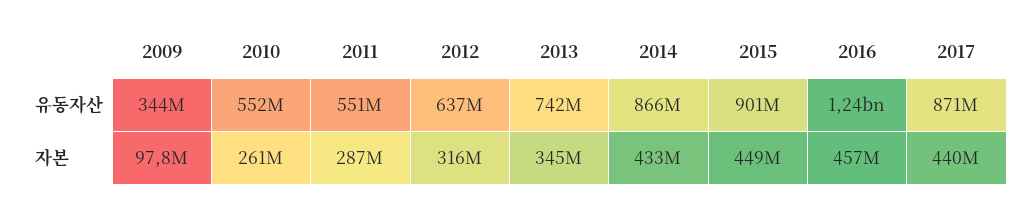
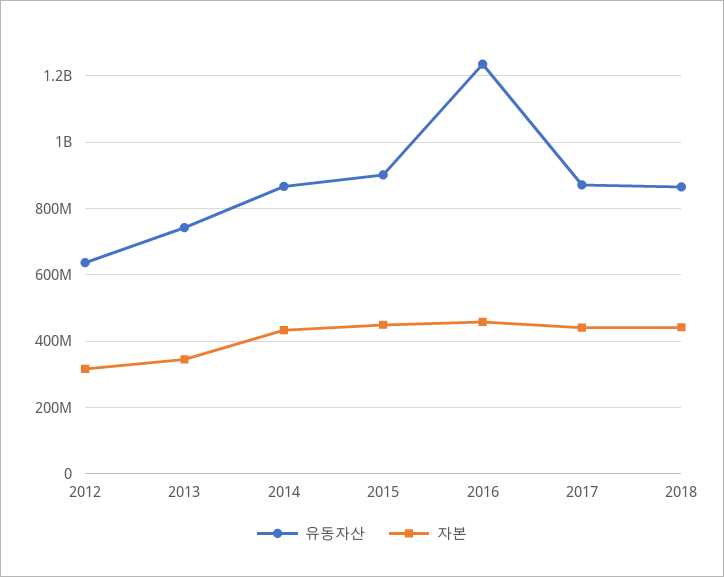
유동자산, 2009: 344000000 -> none
유동자산, 2010: 552000000 -> none
유동자산, 2011: 551000000 -> none
자본, 2009: 97800000 -> none
자본, 2010: 261000000 -> none
자본, 2011: 287000000 -> none
유동자산, 2018: none -> 860000000
자본, 2018: none -> 440000000

